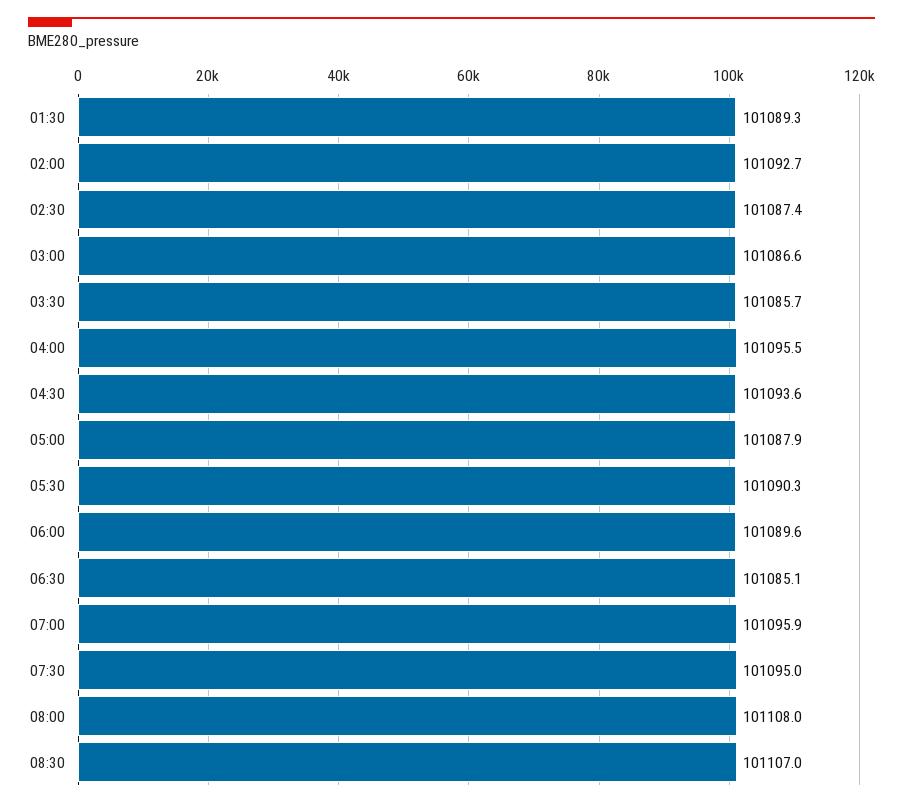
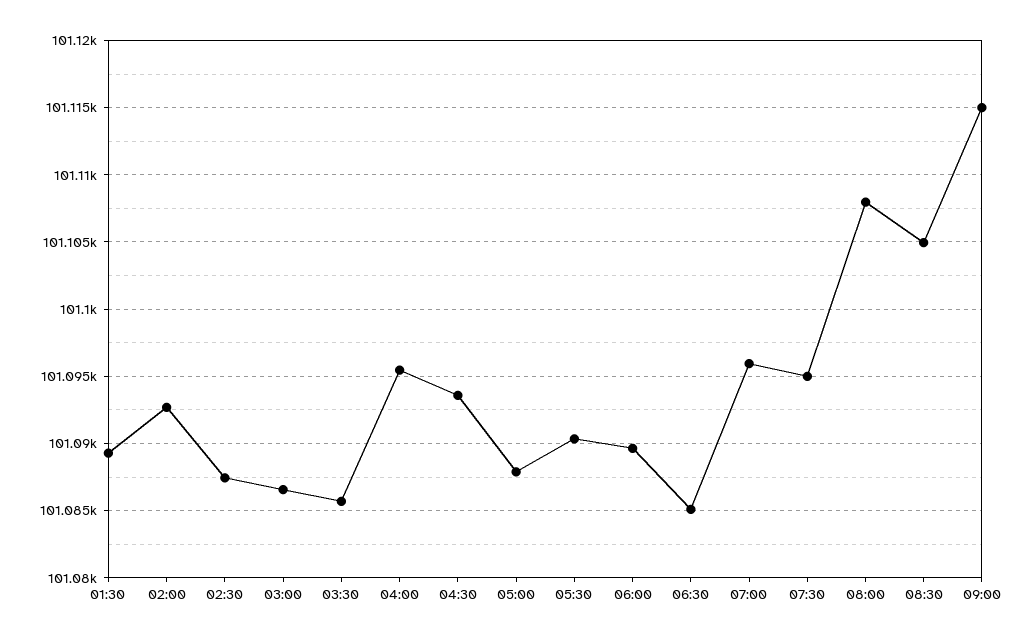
08:30: 101107 -> 101105
09:00: none -> 101115

